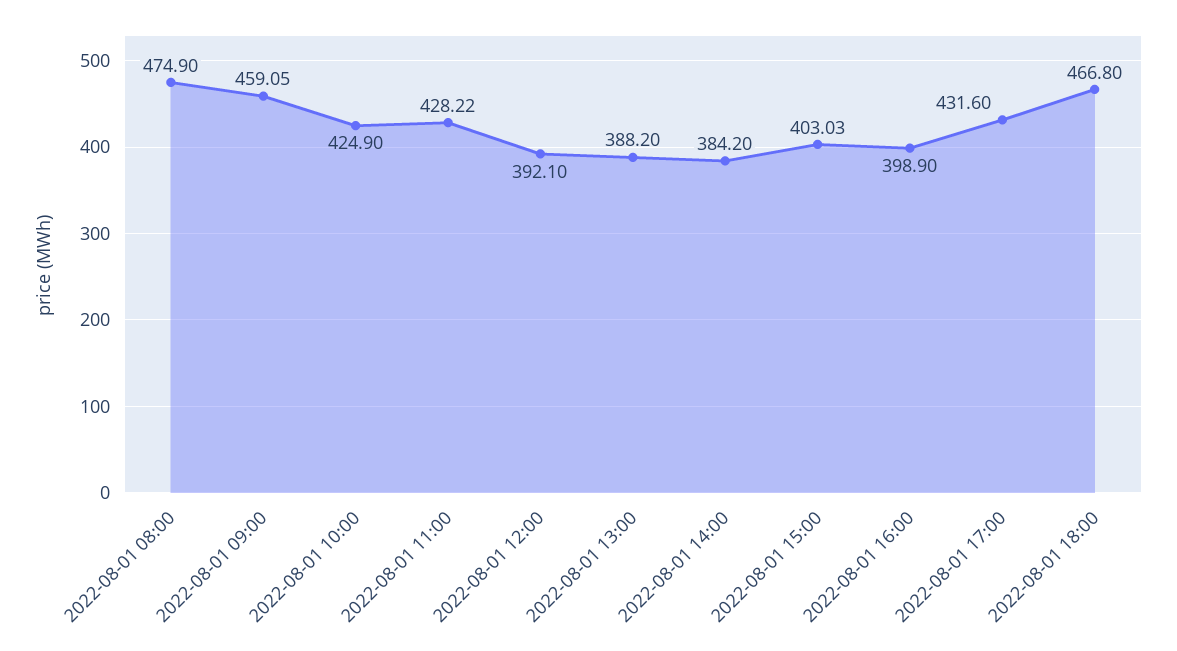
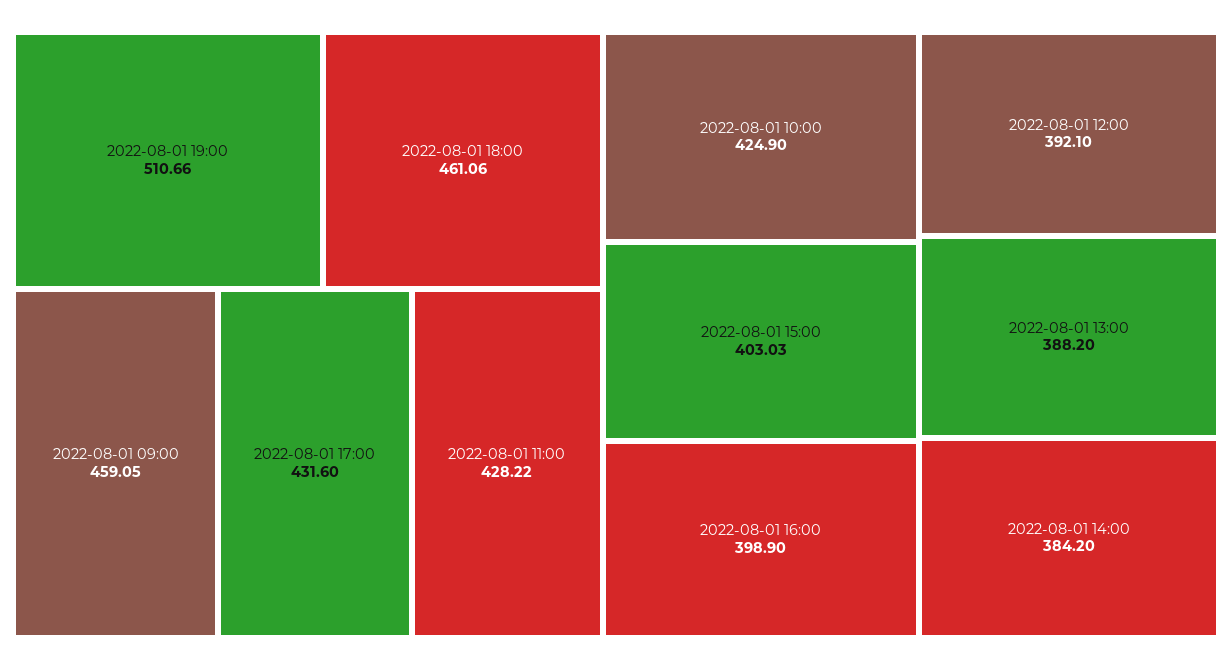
2022-08-01 08:00: 474.9 -> none
2022-08-01 18:00: 466.8 -> 461.06
2022-08-01 19:00: none -> 510.66

